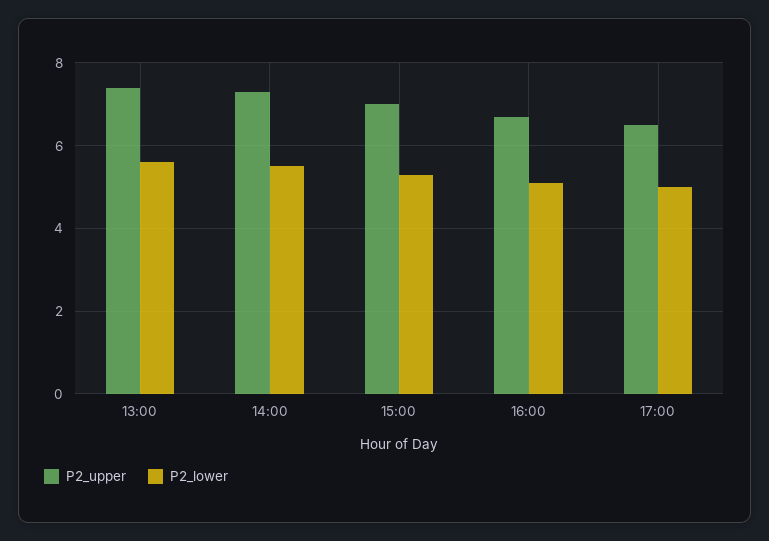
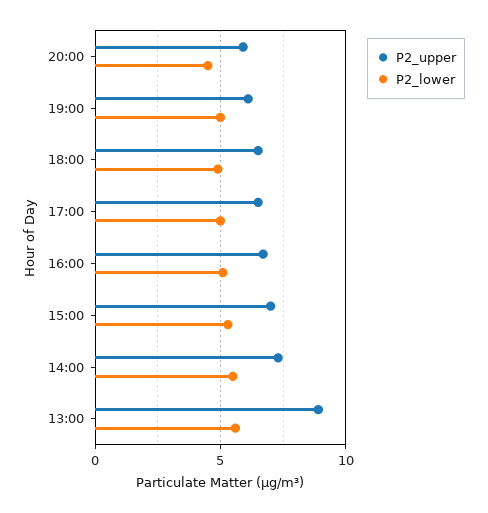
P2_upper, 13:00: 7.5 -> 9
P2_upper, 20:00: none -> 6
P2_lower, 20:00: none -> 4.5
P2_upper, 19:00: none -> 6
P2_lower, 19:00: none -> 5
P2_upper, 18:00: none -> 6.5
P2_lower, 18:00: none -> 5

